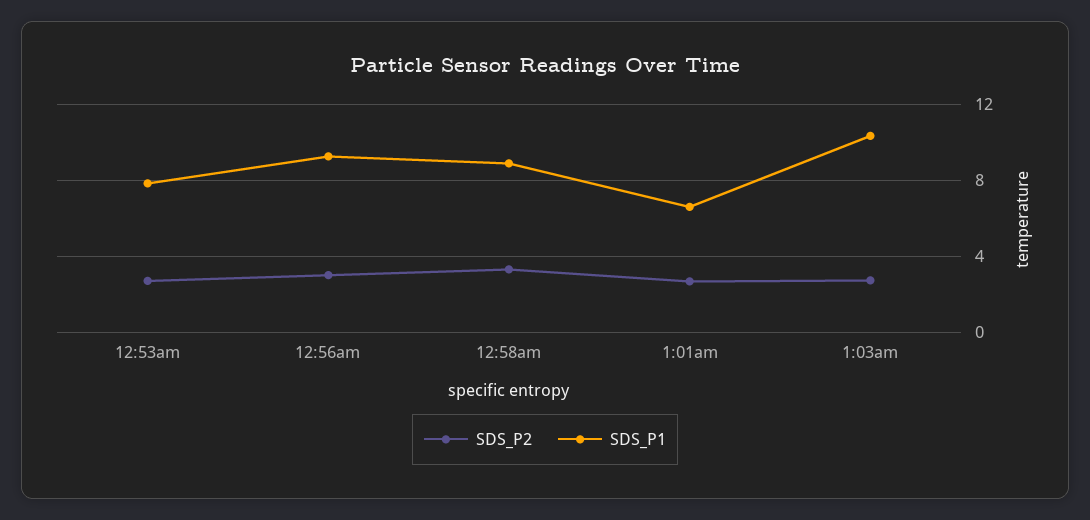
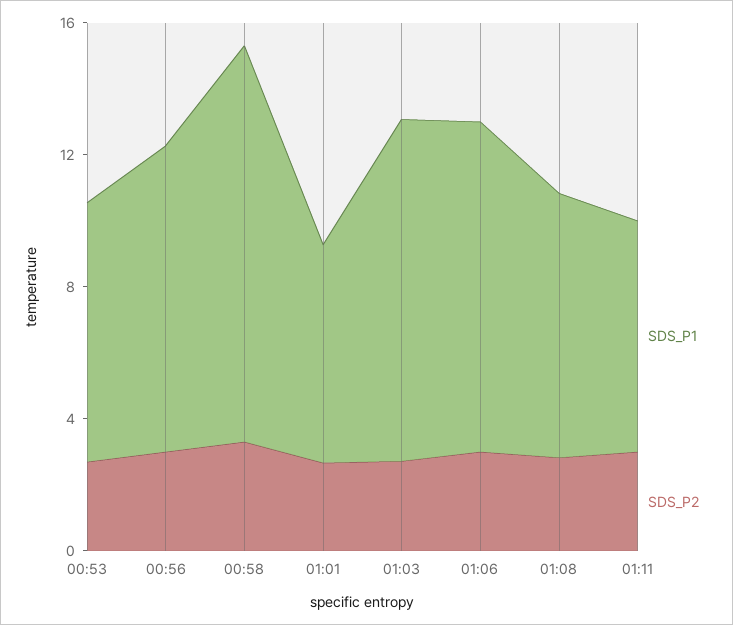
SDS_P1, 12:58am: 9 -> 12
SDS_P1, 01:06: none -> 10
SDS_P2, 01:06: none -> 3
SDS_P1, 01:08: none -> 8
SDS_P2, 01:08: none -> 3
SDS_P1, 01:11: none -> 7
SDS_P2, 01:11: none -> 3

